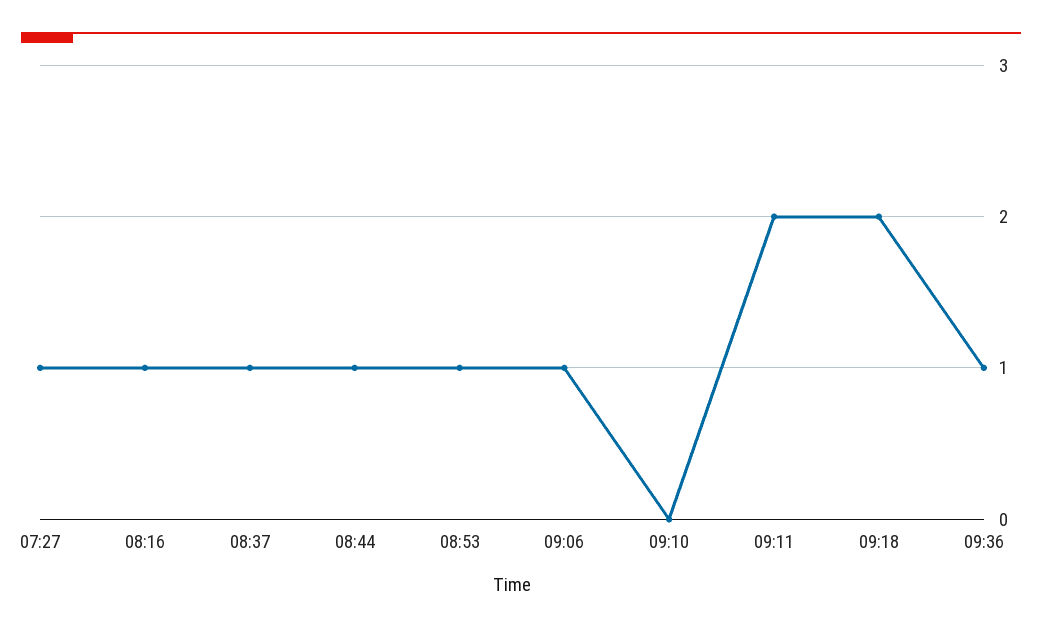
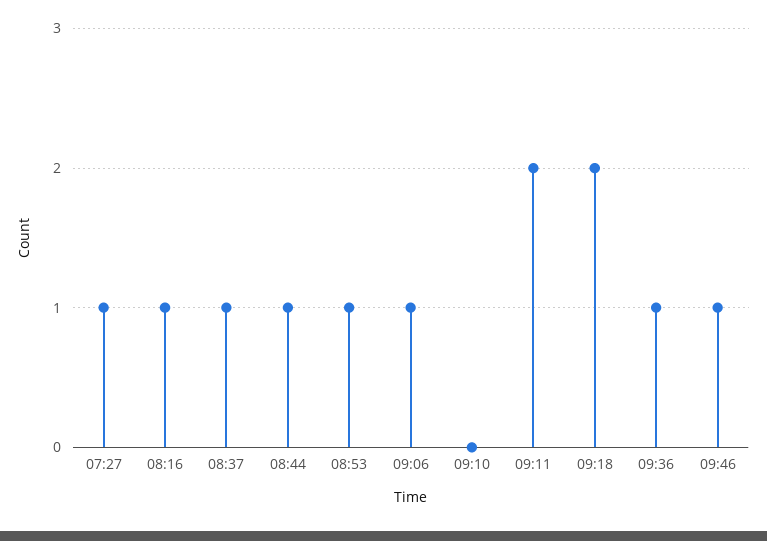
09:46: none -> 1

